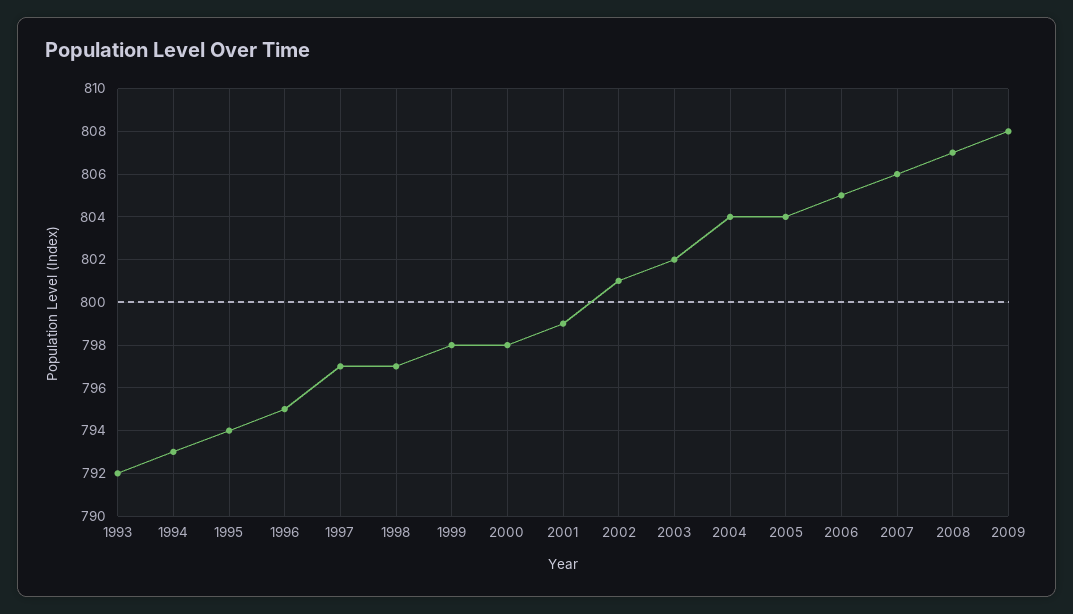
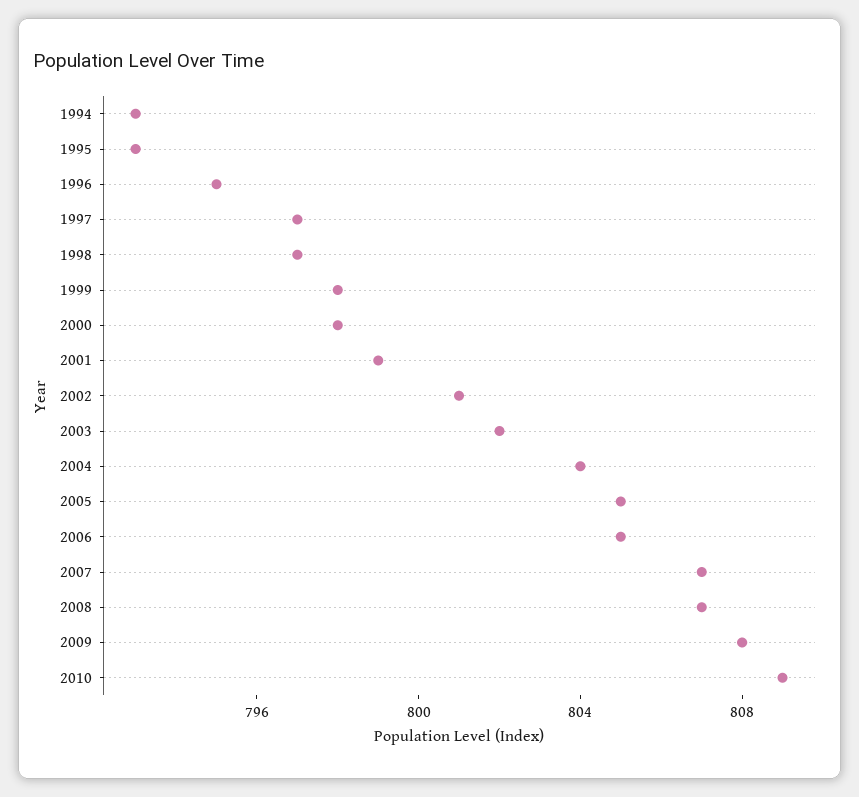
1993: 792 -> none
1995: 794 -> 793
2005: 804 -> 805
2007: 806 -> 807
2010: none -> 809

